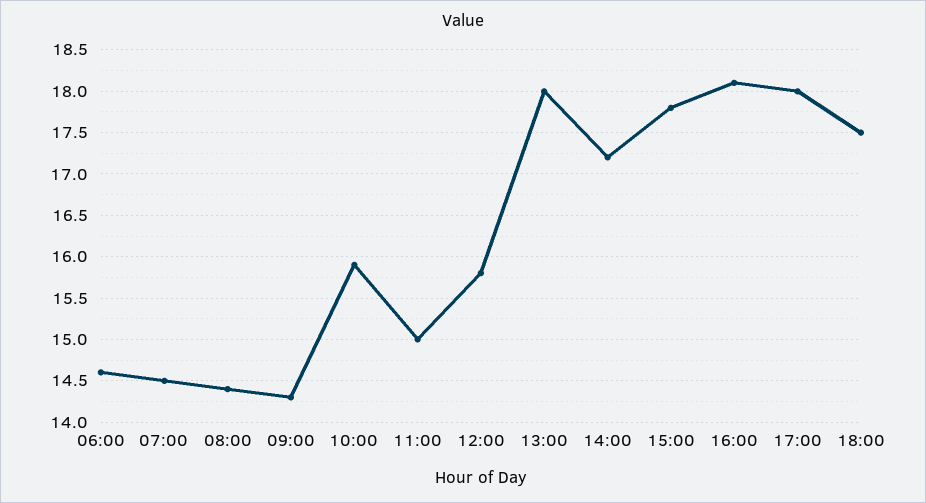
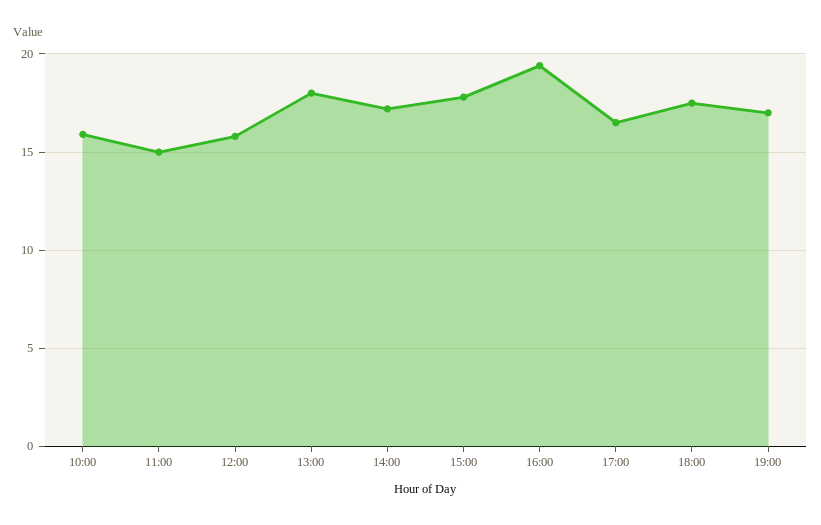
06:00: 14.6 -> none
07:00: 14.5 -> none
08:00: 14.4 -> none
09:00: 14.3 -> none
16:00: 18.1 -> 19.5
17:00: 18 -> 16.5
19:00: none -> 17

